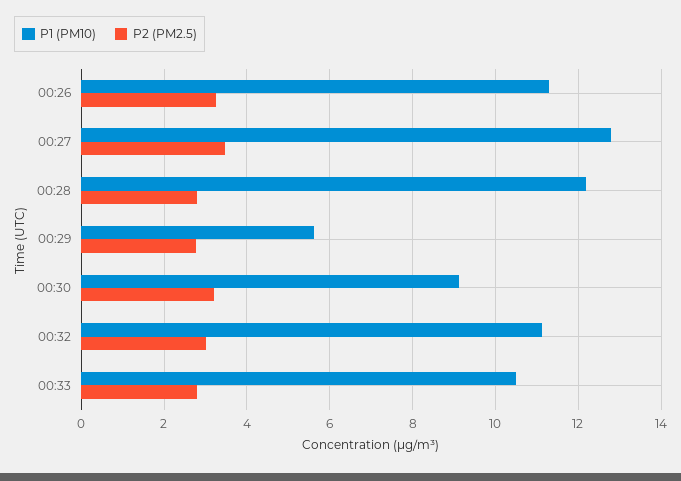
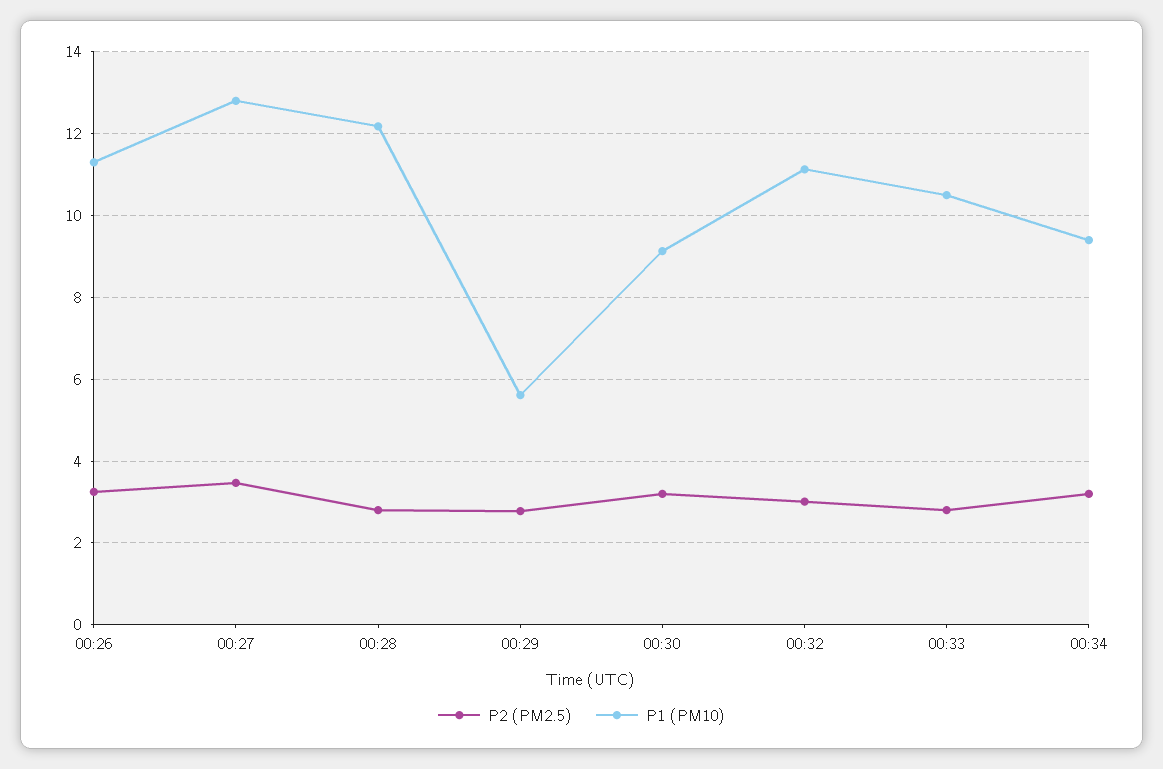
P2 (PM2.5), 00:34: none -> 3.2
P1 (PM10), 00:34: none -> 9.4

